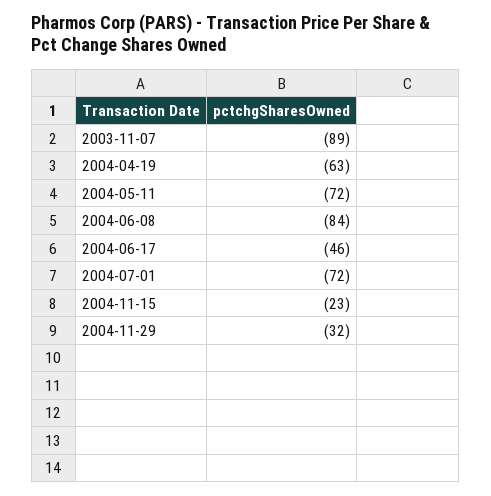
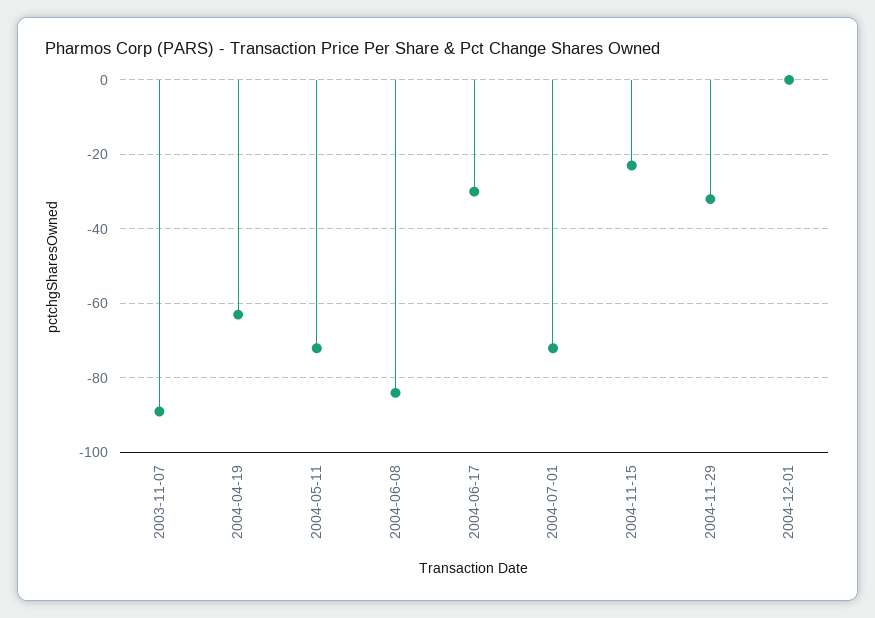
2004-06-17: -46 -> -30
2004-12-01: none -> 0

